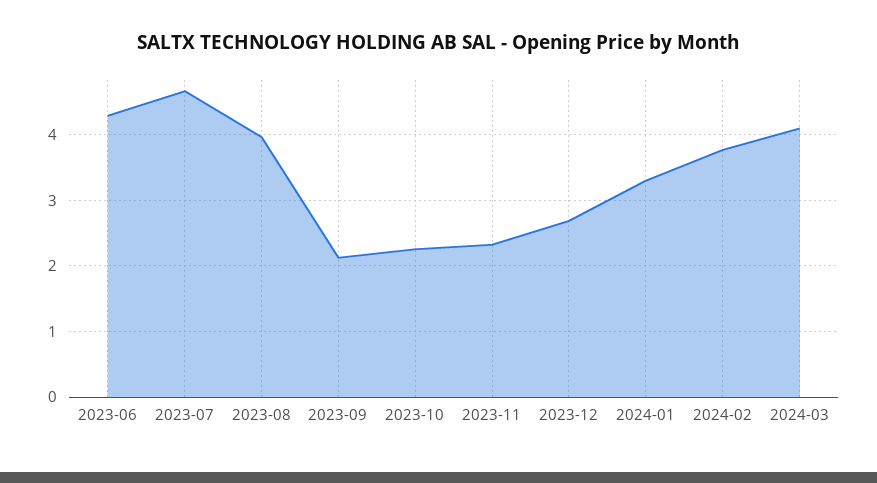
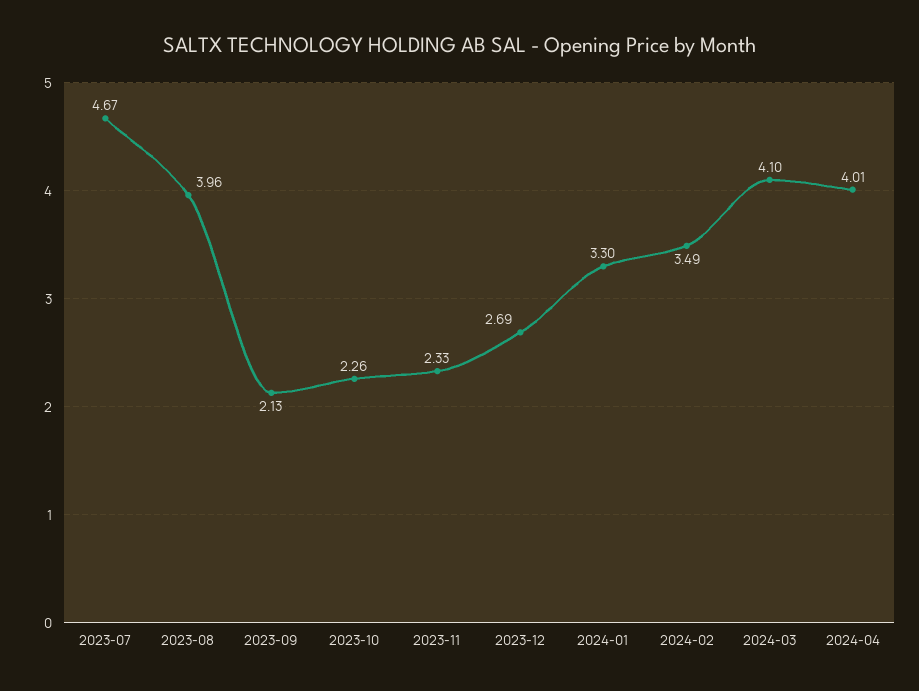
2023-06: 4.3 -> none
2024-02: 3.8 -> 3.49
2024-04: none -> 4.01

